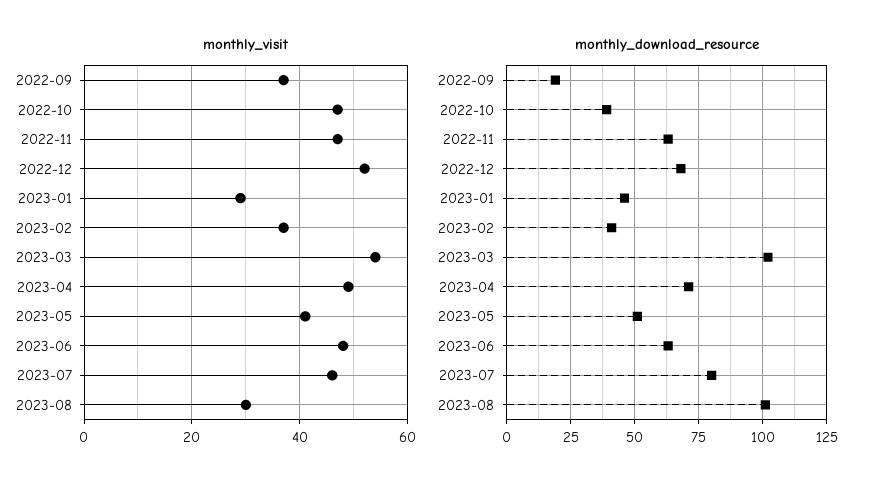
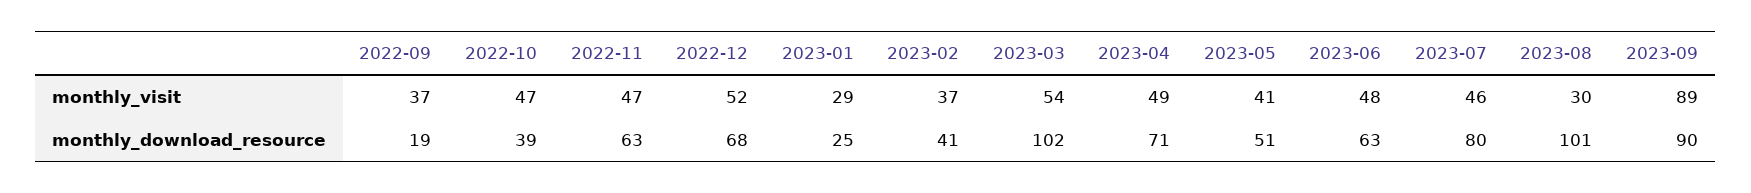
monthly_download_resource, 2023-01: 45 -> 25
monthly_visit, 2023-09: none -> 89
monthly_download_resource, 2023-09: none -> 90

